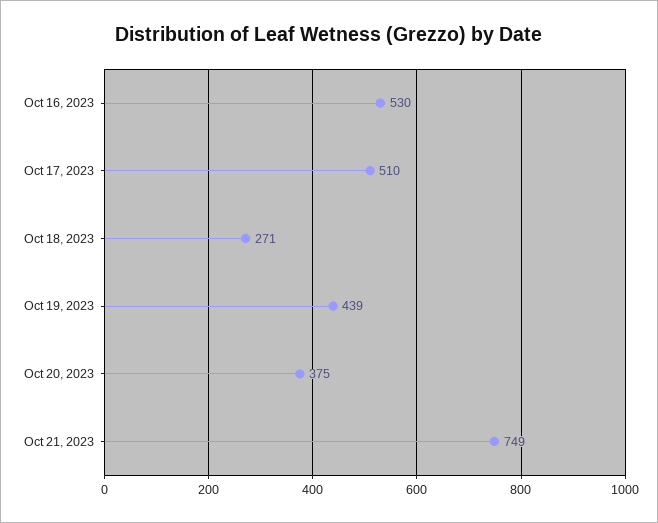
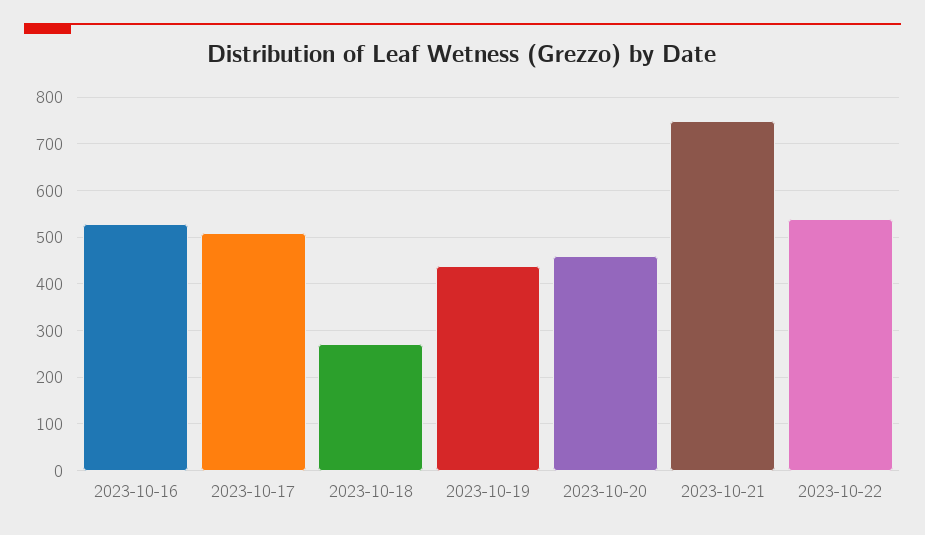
Oct 20, 2023: 375 -> 460
2023-10-22: none -> 540

